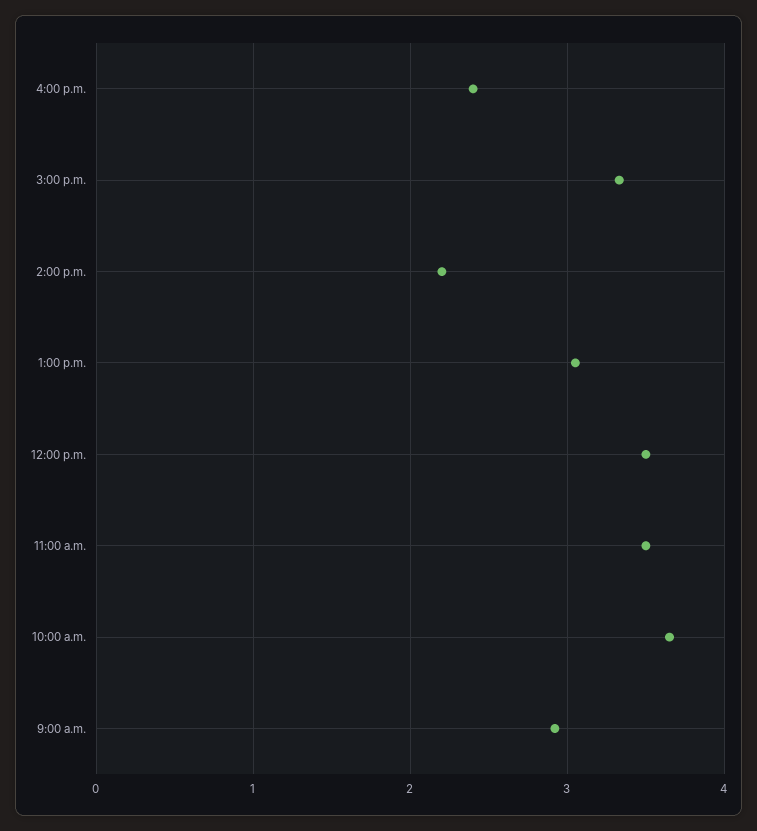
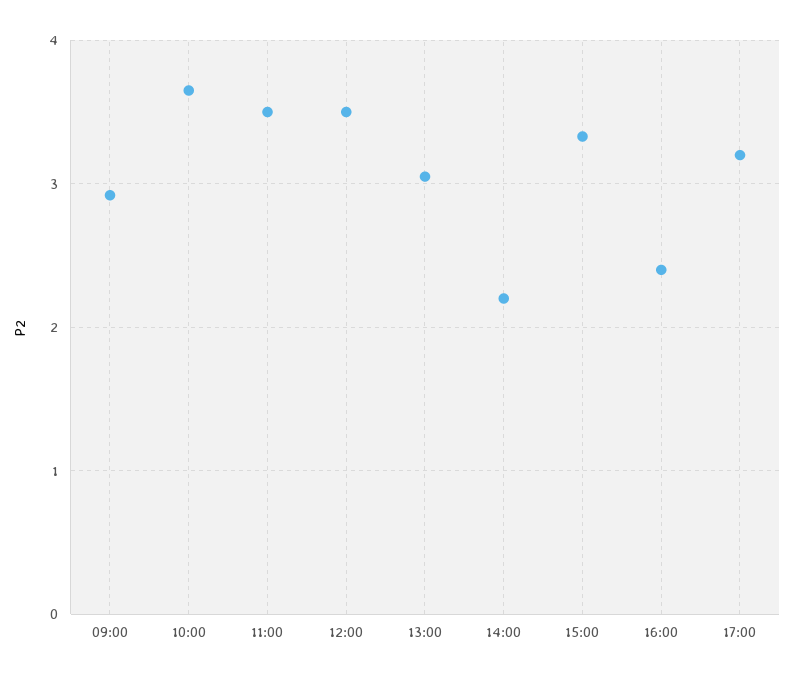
17:00: none -> 3.2

